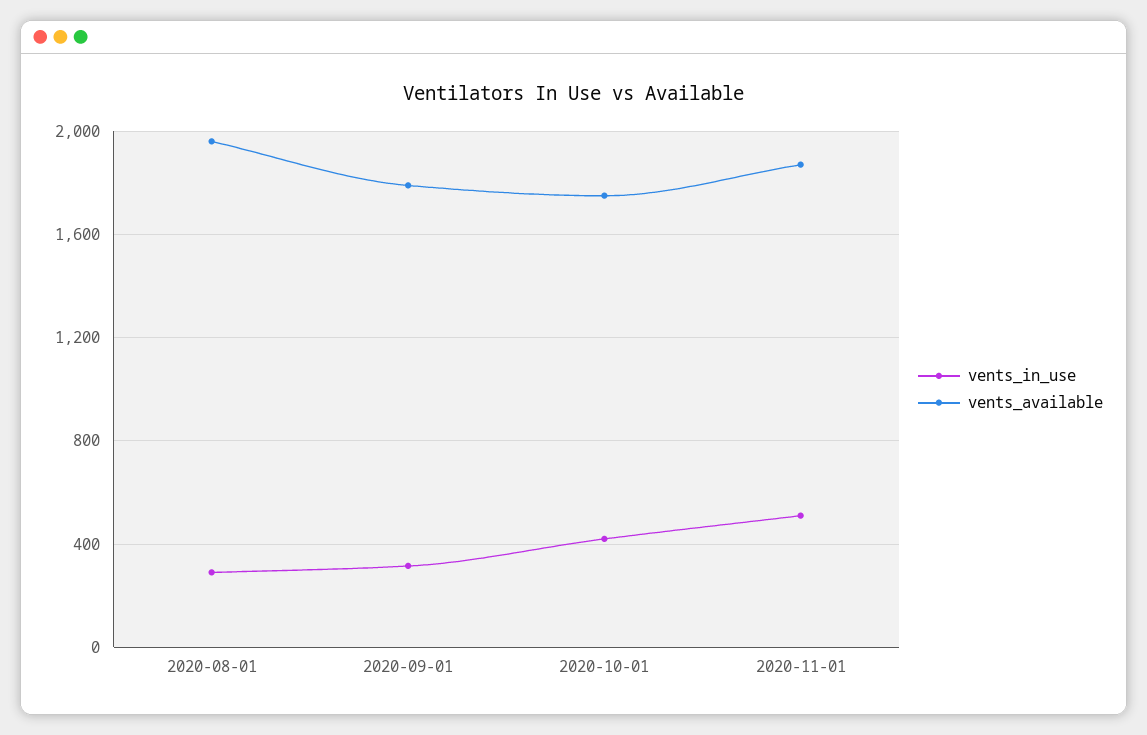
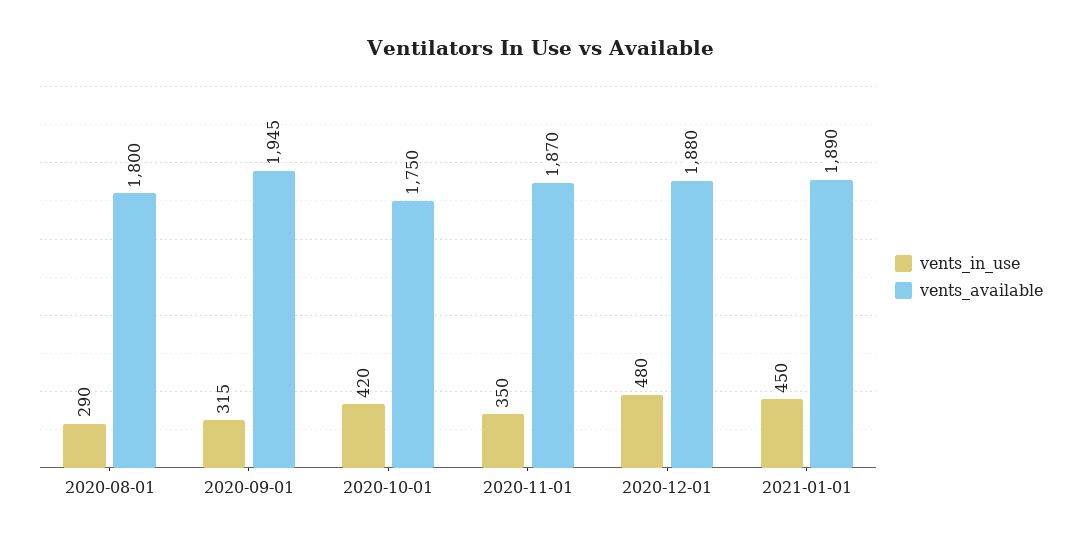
vents_available, 2020-08-01: 1950 -> 1800
vents_available, 2020-09-01: 1800 -> 1945
vents_in_use, 2020-11-01: 500 -> 350
vents_in_use, 2020-12-01: none -> 480
vents_available, 2020-12-01: none -> 1880
vents_in_use, 2021-01-01: none -> 450
vents_available, 2021-01-01: none -> 1890

